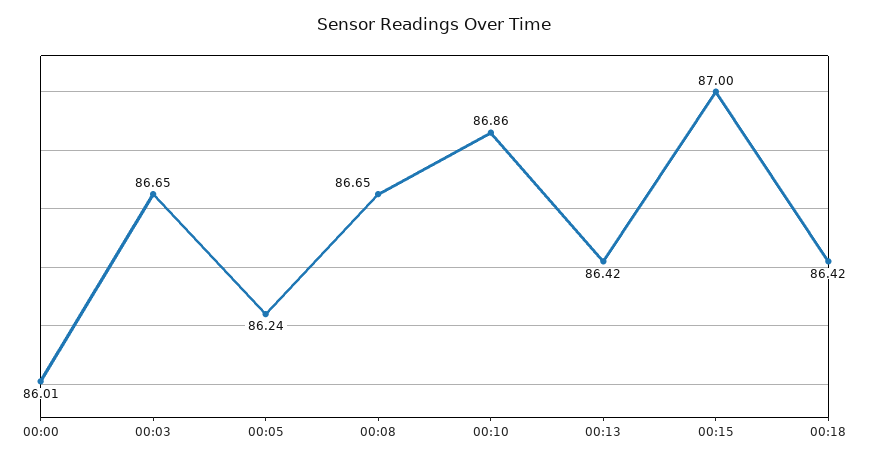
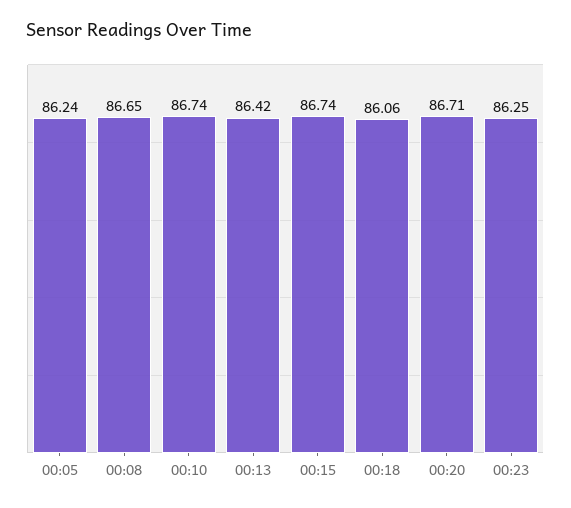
00:00: 86.01 -> none
00:03: 86.65 -> none
00:10: 86.86 -> 86.74
00:15: 87 -> 86.74
00:18: 86.42 -> 86.06
00:20: none -> 86.71
00:23: none -> 86.25

